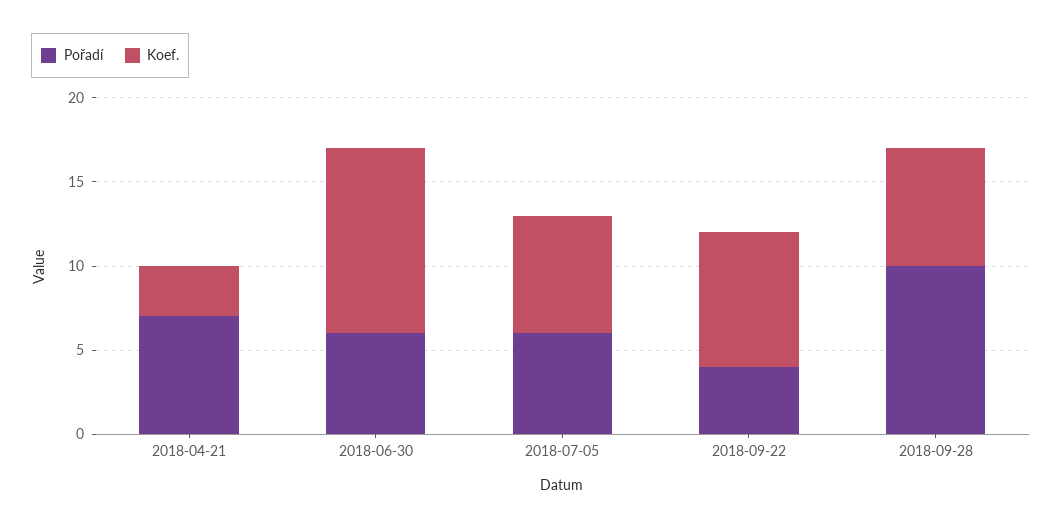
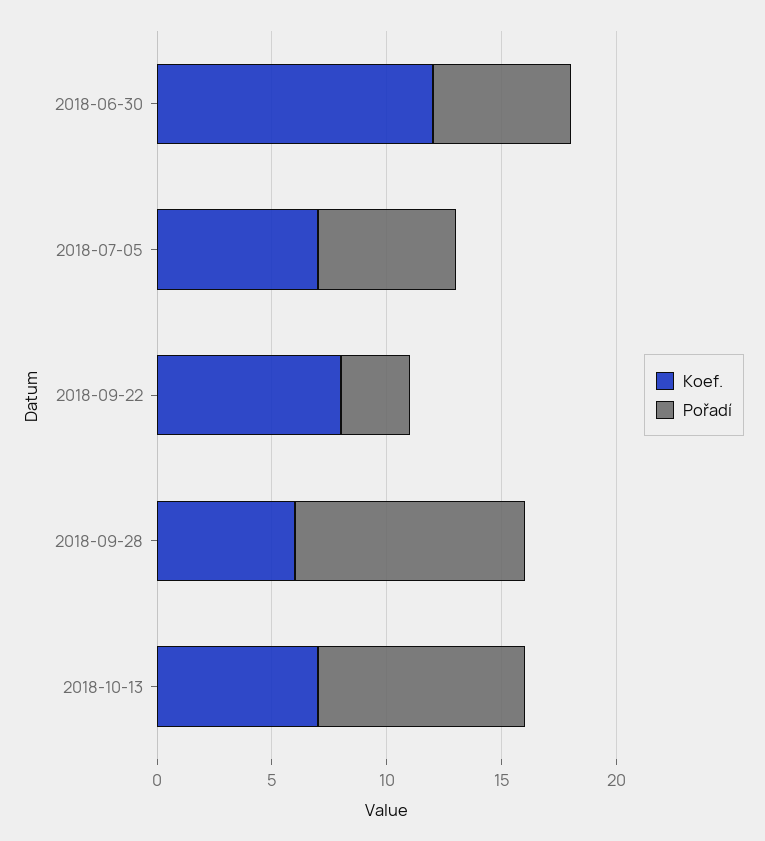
Pořadí, 2018-04-21: 7 -> none
Koef., 2018-04-21: 3 -> none
Koef., 2018-06-30: 11 -> 12
Pořadí, 2018-09-22: 4 -> 3
Koef., 2018-09-28: 7 -> 6
Koef., 2018-10-13: none -> 7
Pořadí, 2018-10-13: none -> 9

